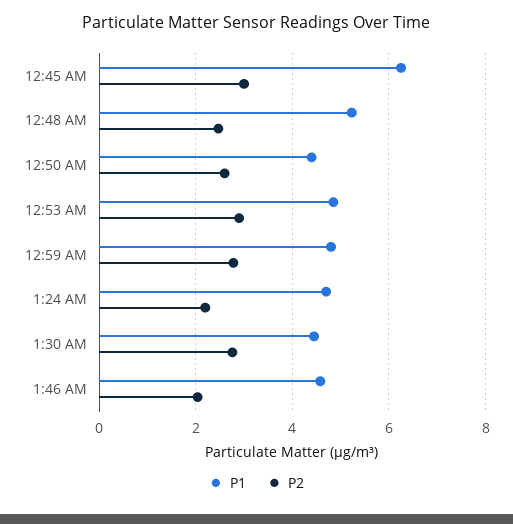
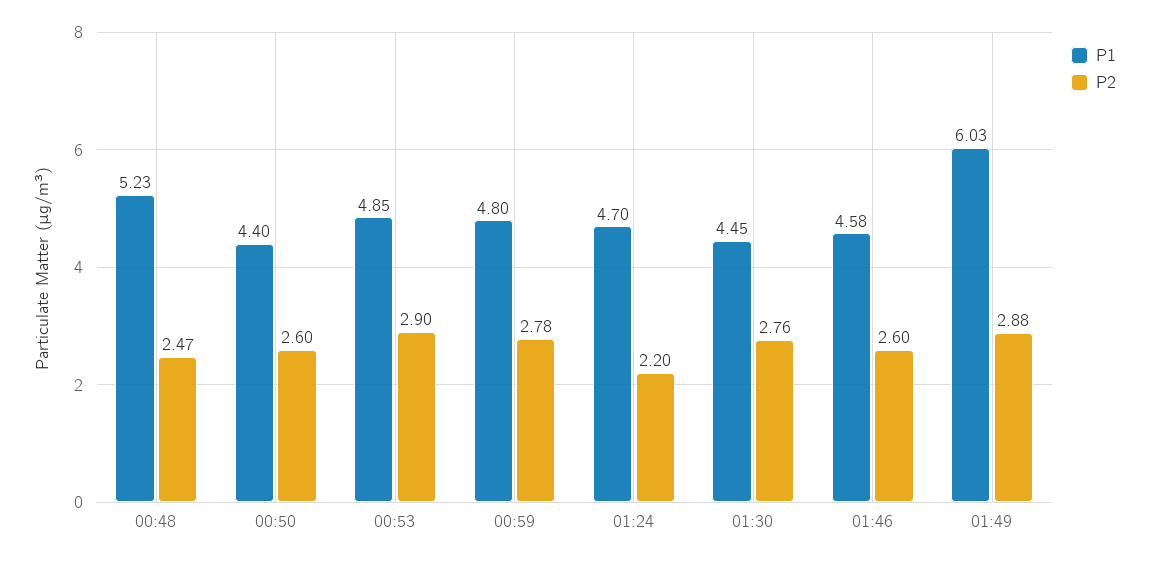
P1, 12:45 AM: 6.2 -> none
P2, 12:45 AM: 3 -> none
P2, 1:46 AM: 2 -> 2.6
P1, 01:49: none -> 6.03
P2, 01:49: none -> 2.88

